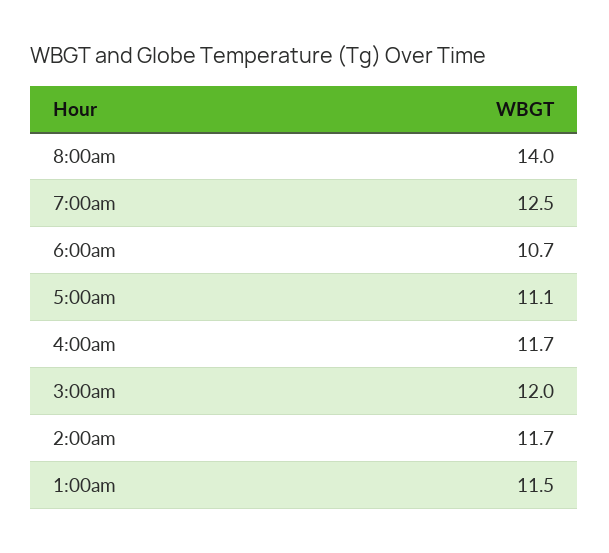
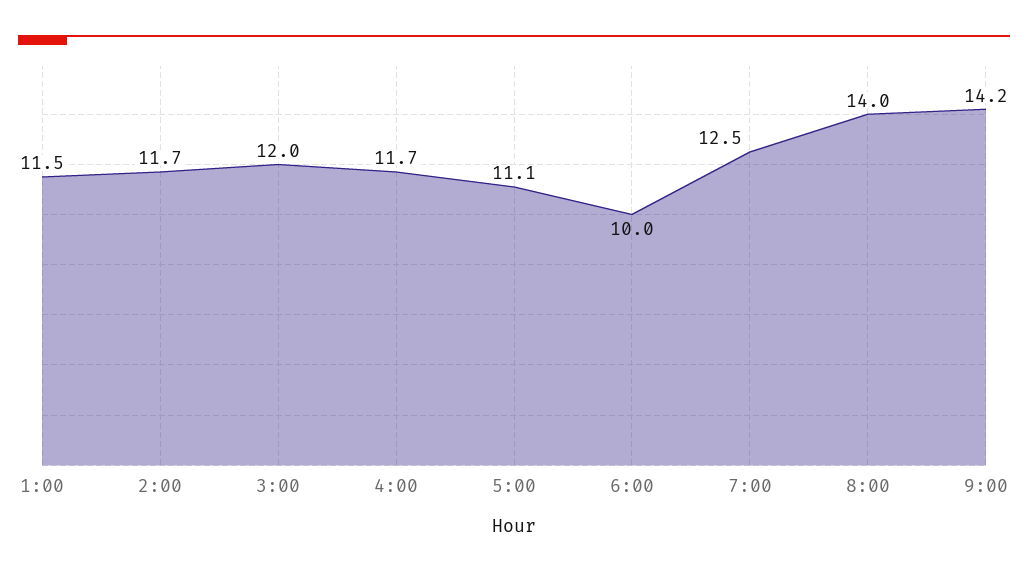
6:00am: 10.7 -> 10
9:00: none -> 14.2

